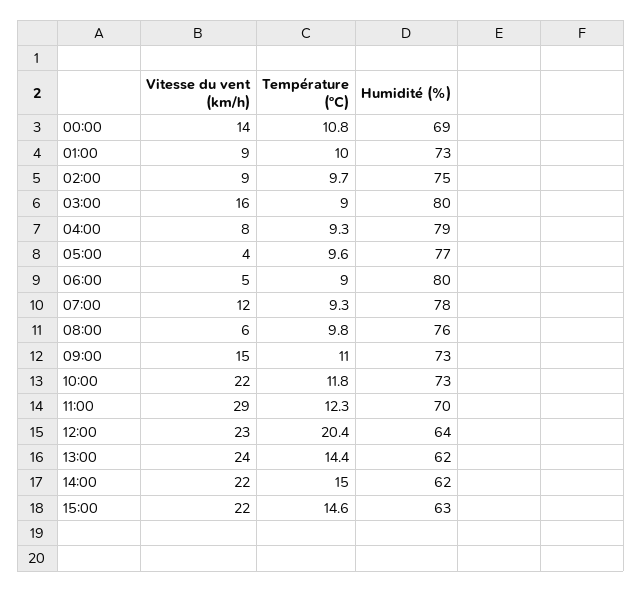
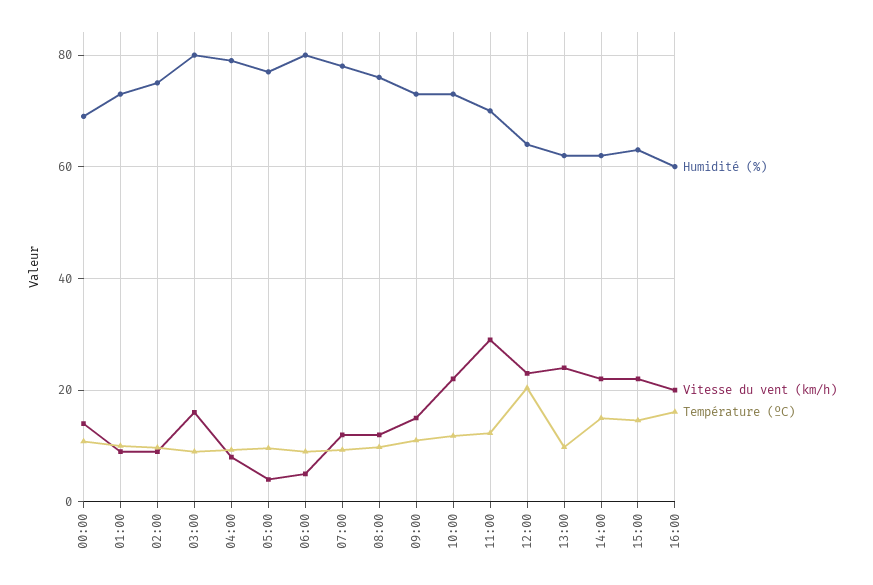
Vitesse du vent (km/h), 08:00: 6 -> 12
Température (ºC), 13:00: 14.4 -> 10
Humidité (%), 16:00: none -> 60
Vitesse du vent (km/h), 16:00: none -> 20
Température (ºC), 16:00: none -> 16

